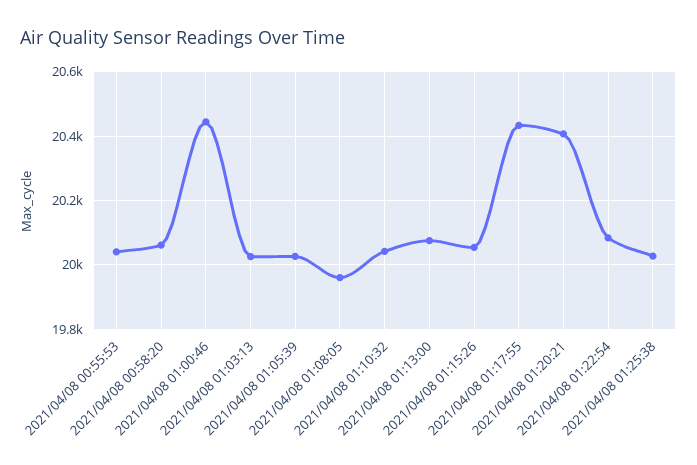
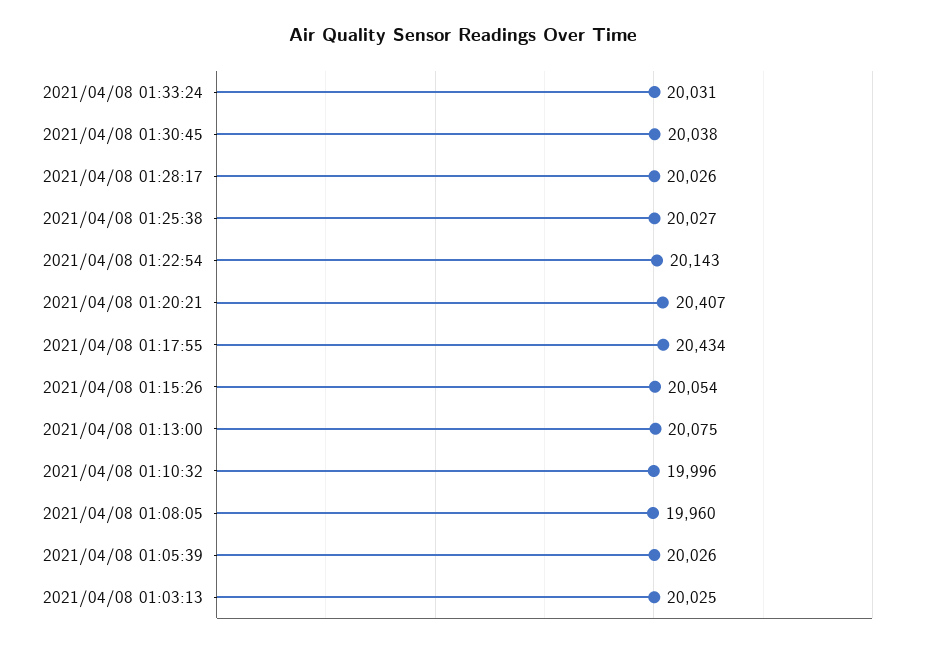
2021/04/08 00:55:53: 20040 -> none
2021/04/08 00:58:20: 20060 -> none
2021/04/08 01:00:46: 20440 -> none
2021/04/08 01:10:32: 20040 -> 19996
2021/04/08 01:22:54: 20080 -> 20143
2021/04/08 01:33:24: none -> 20031
2021/04/08 01:30:45: none -> 20038
2021/04/08 01:28:17: none -> 20026

